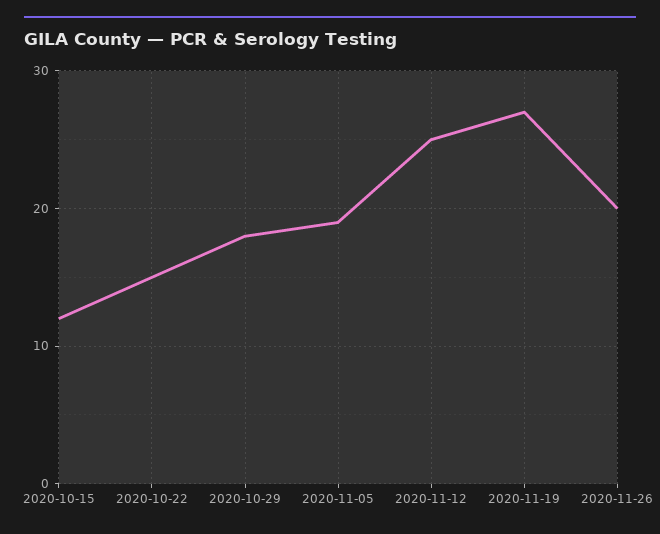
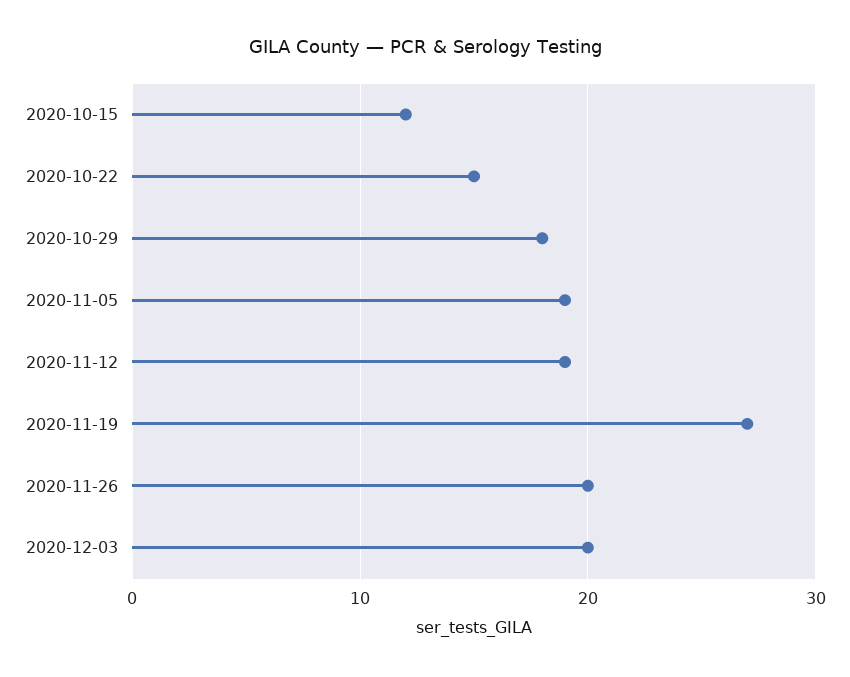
2020-11-12: 25 -> 19
2020-12-03: none -> 20

